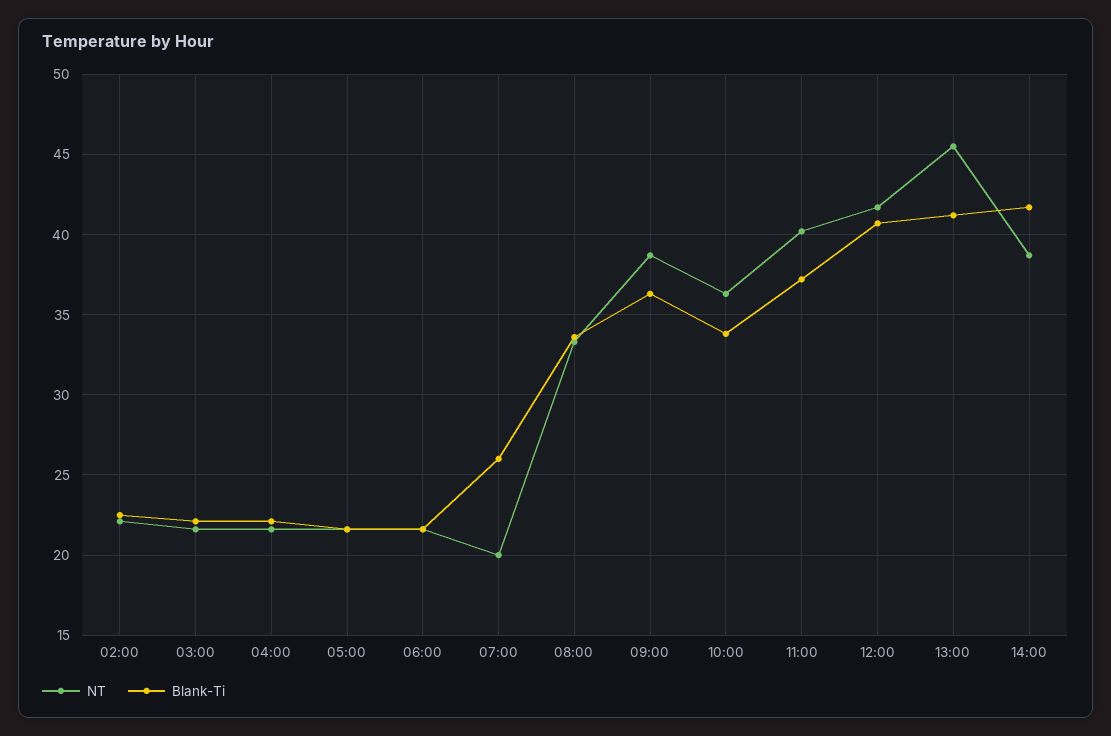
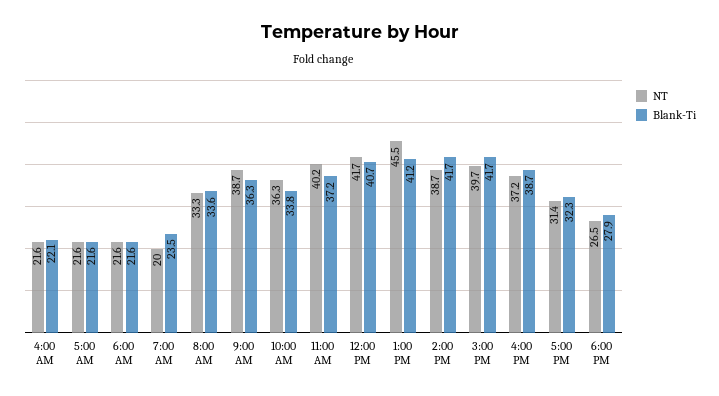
NT, 02:00: 22 -> none
Blank-Ti, 02:00: 22.5 -> none
NT, 03:00: 21.5 -> none
Blank-Ti, 03:00: 22 -> none
Blank-Ti, 07:00: 26 -> 23.5
NT, 3:00 PM: none -> 39.7
Blank-Ti, 3:00 PM: none -> 41.7
NT, 4:00 PM: none -> 37.2
Blank-Ti, 4:00 PM: none -> 38.7
NT, 5:00 PM: none -> 31.4
Blank-Ti, 5:00 PM: none -> 32.3
NT, 6:00 PM: none -> 26.5
Blank-Ti, 6:00 PM: none -> 27.9

